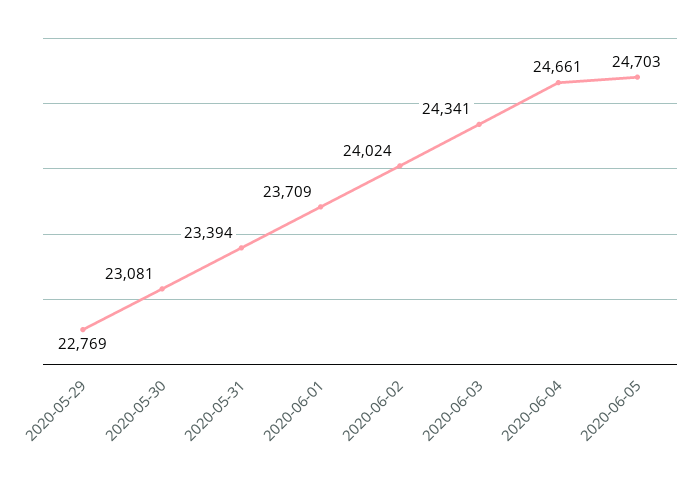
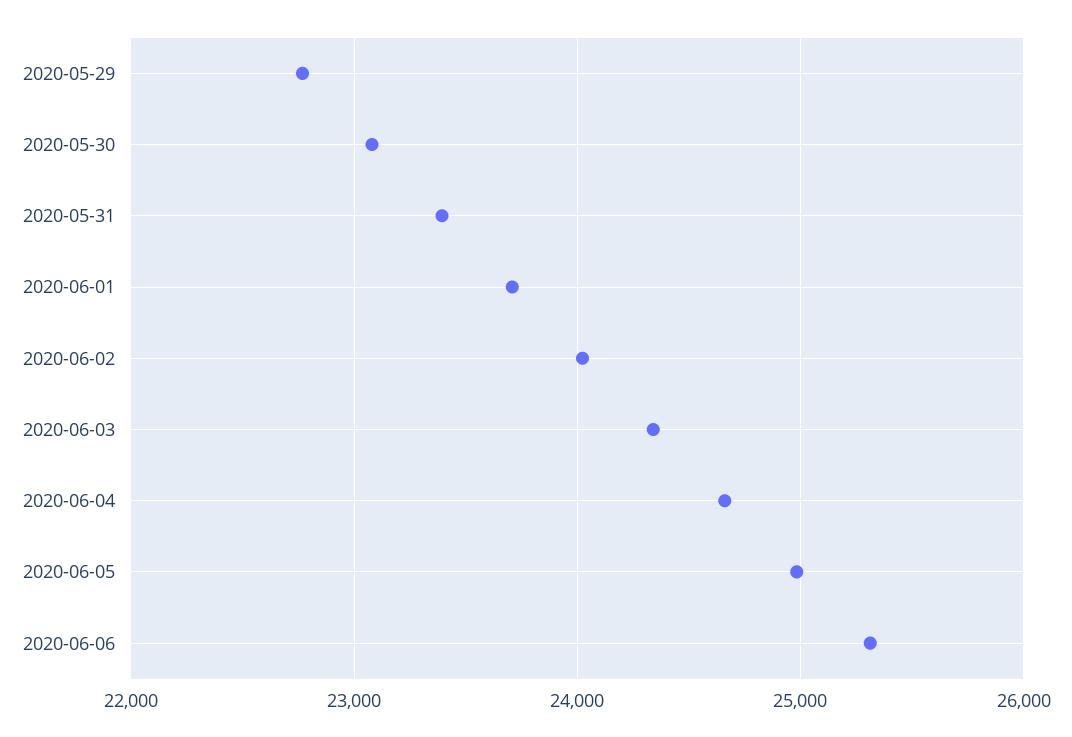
2020-06-05: 24703 -> 25000
2020-06-06: none -> 25300

